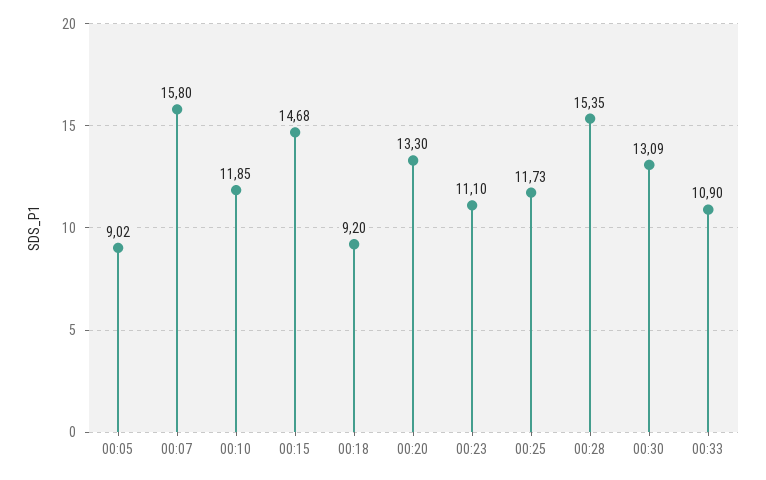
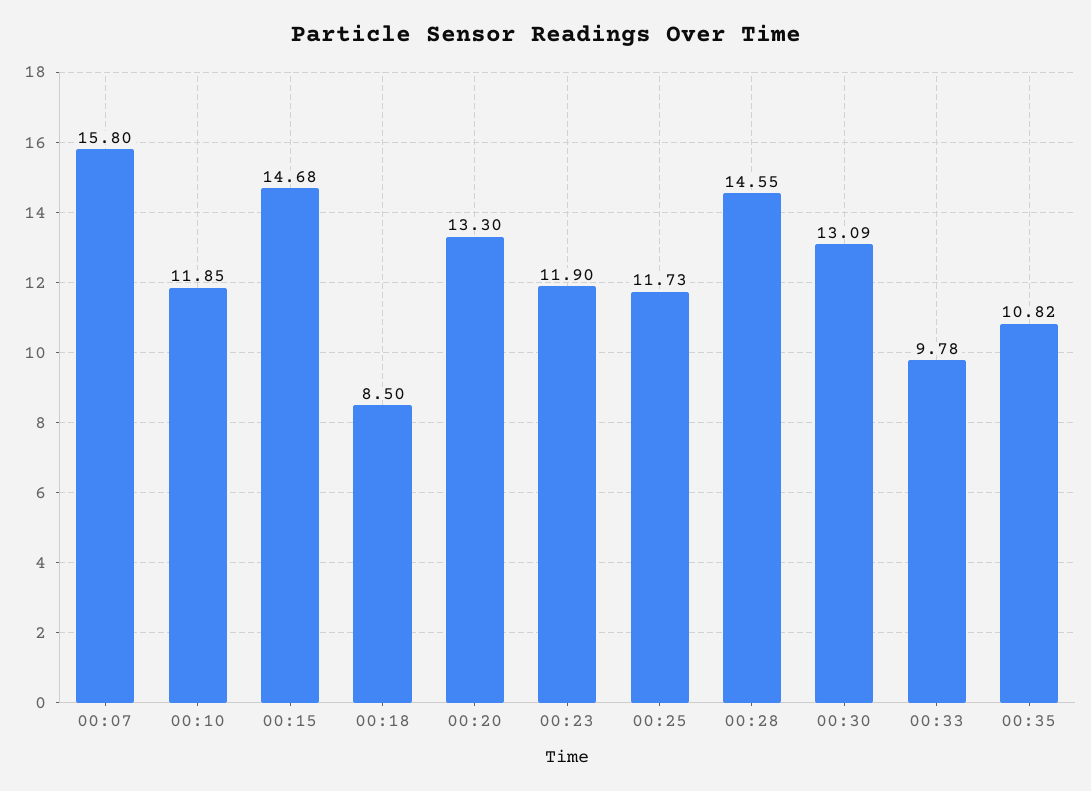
00:05: 9.02 -> none
00:18: 9.2 -> 8.5
00:23: 11.1 -> 11.9
00:28: 15.35 -> 14.55
00:33: 10.9 -> 9.78
00:35: none -> 10.82

